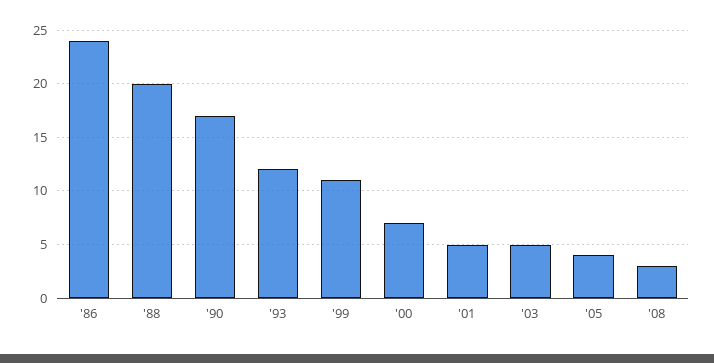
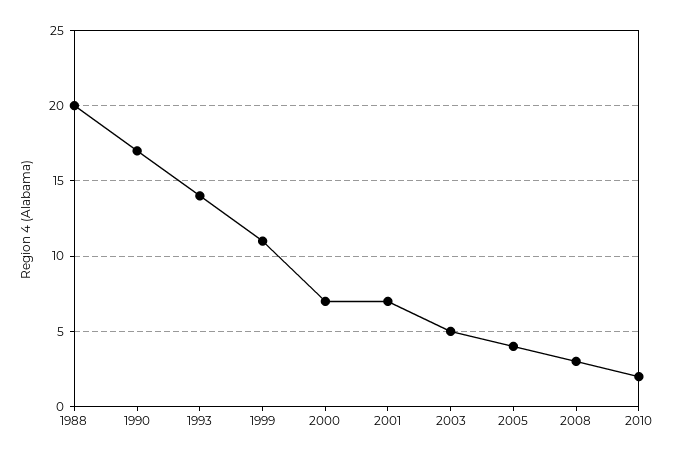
'86: 24 -> none
'93: 12 -> 14
'01: 5 -> 7
2010: none -> 2

